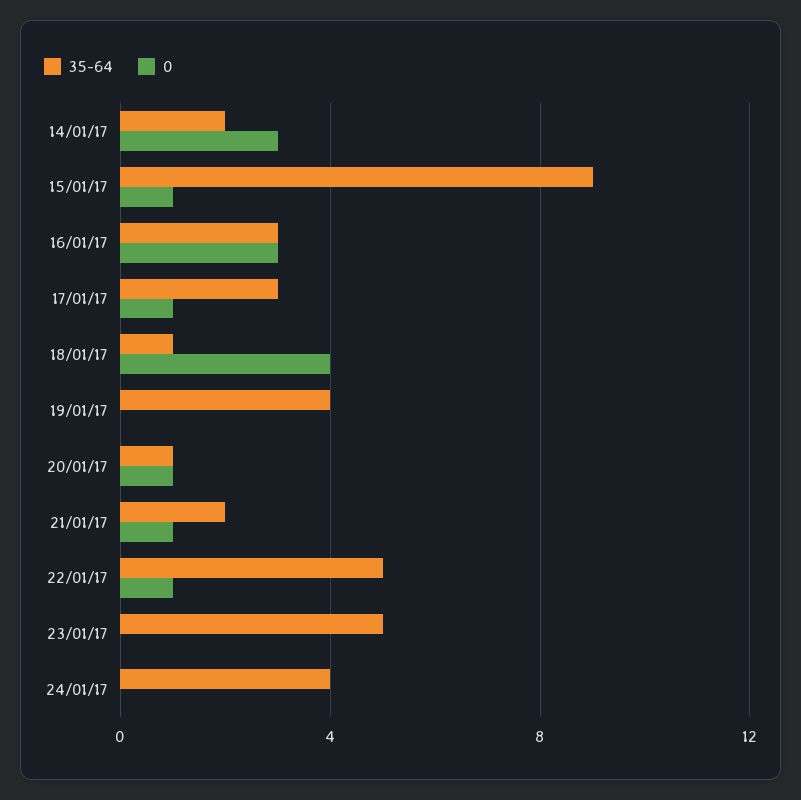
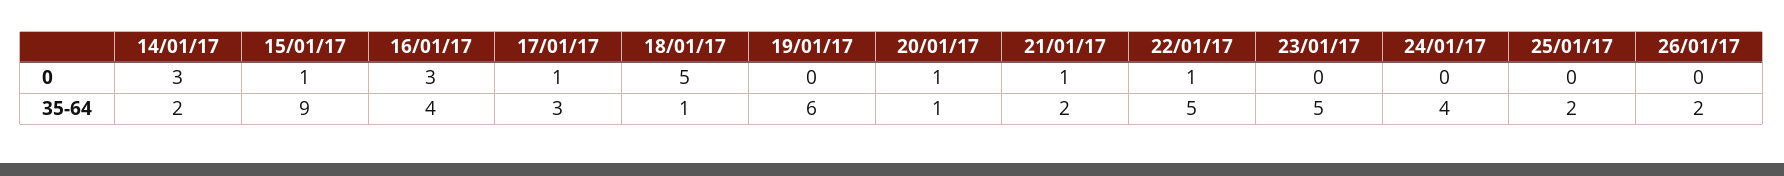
35-64, 16/01/17: 3 -> 4
0, 18/01/17: 4 -> 5
35-64, 19/01/17: 4 -> 6
0, 25/01/17: none -> 0
0, 26/01/17: none -> 0
35-64, 25/01/17: none -> 2
35-64, 26/01/17: none -> 2

